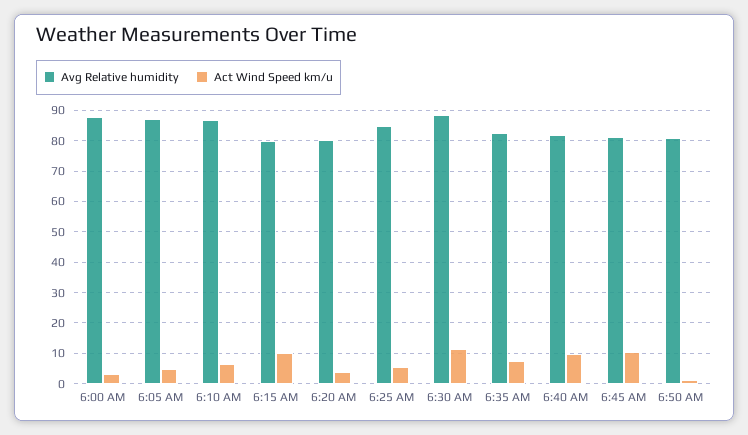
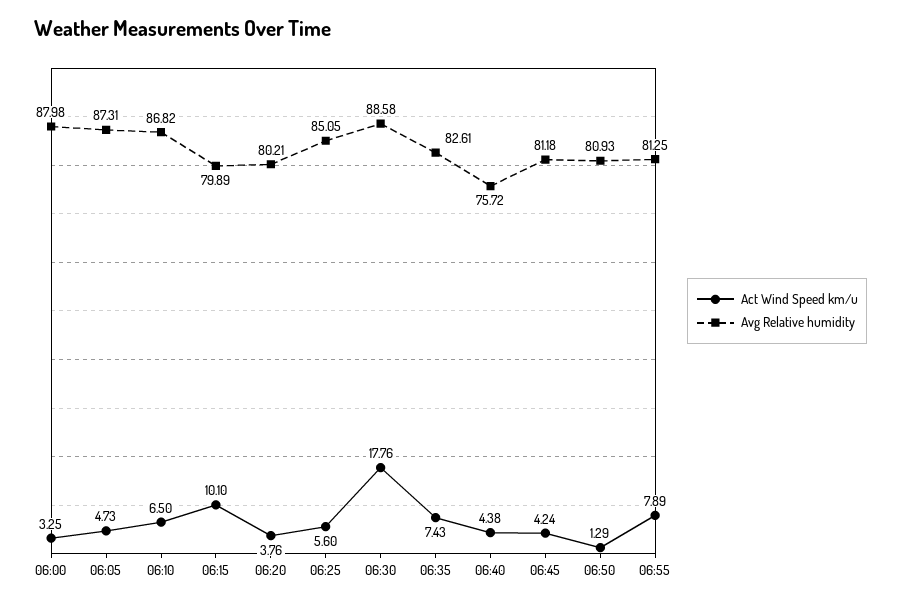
Act Wind Speed km/u, 6:30 AM: 12 -> 17.76
Avg Relative humidity, 6:40 AM: 82 -> 75.72
Act Wind Speed km/u, 6:40 AM: 10 -> 4.38
Act Wind Speed km/u, 6:45 AM: 10 -> 4.24
Act Wind Speed km/u, 06:55: none -> 7.89
Avg Relative humidity, 06:55: none -> 81.25

